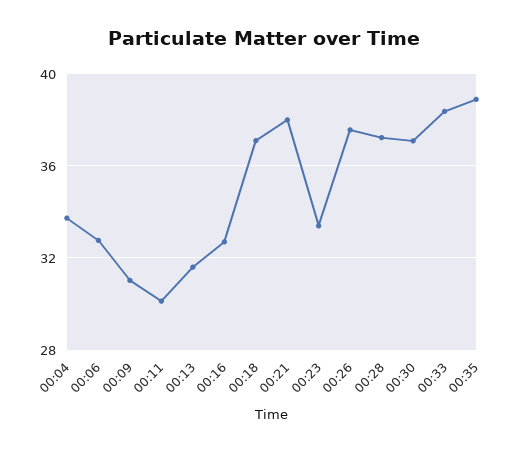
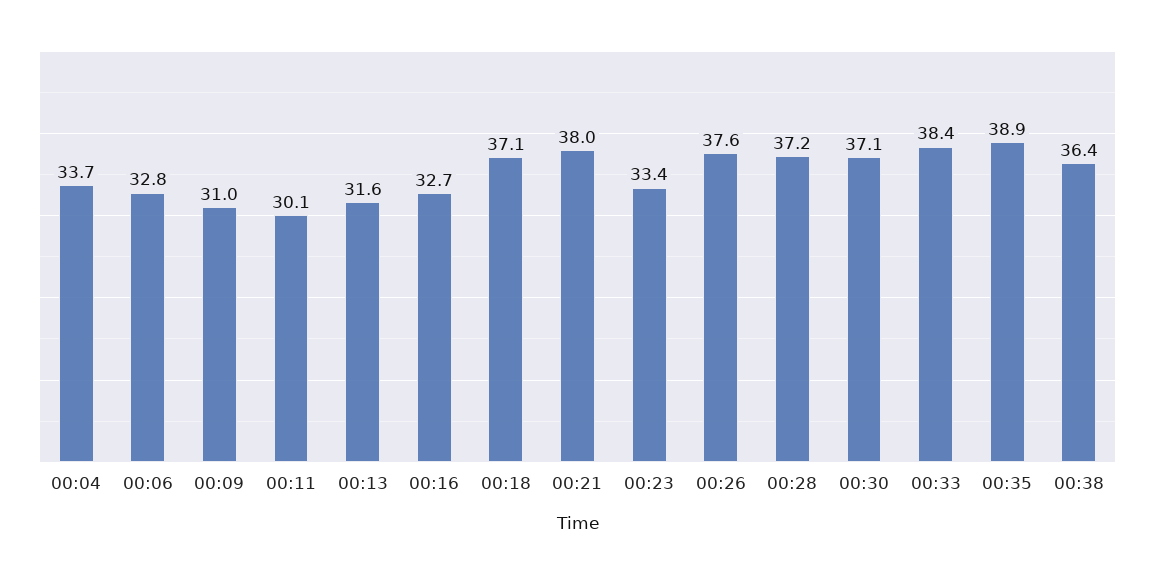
00:38: none -> 36.4

